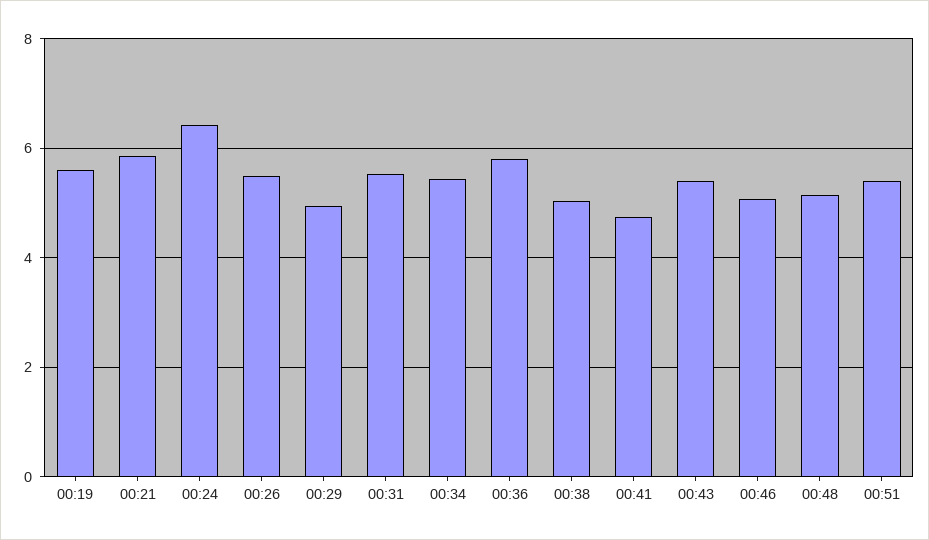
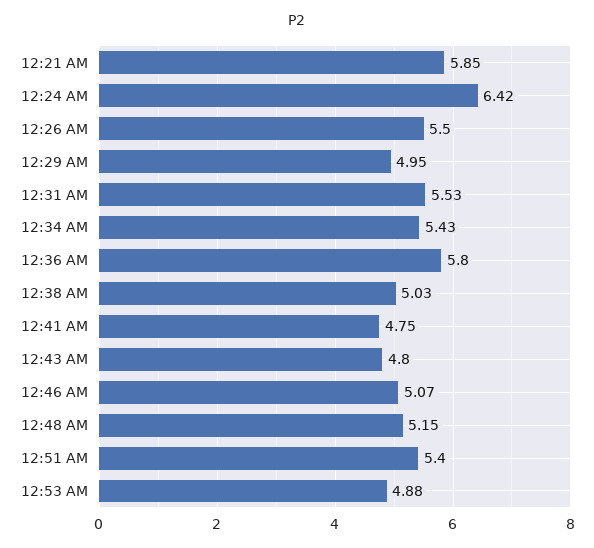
00:19: 5.6 -> none
00:43: 5.4 -> 4.8
12:53 AM: none -> 4.88

